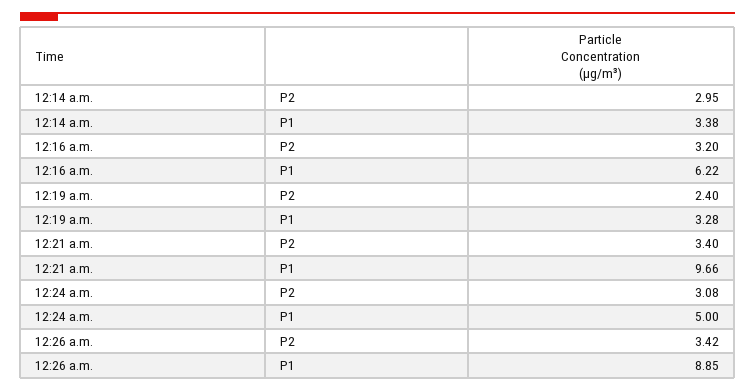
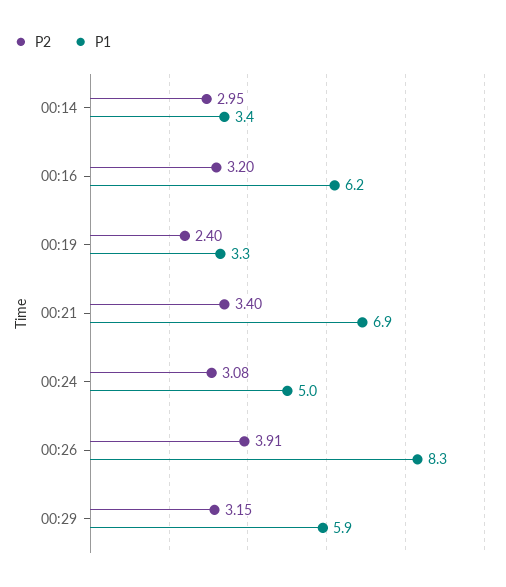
P1, 12:21 a.m.: 9.66 -> 6.9
P2, 12:26 a.m.: 3.42 -> 3.91
P1, 12:26 a.m.: 8.85 -> 8.3
P2, 00:29: none -> 3.15
P1, 00:29: none -> 5.9

